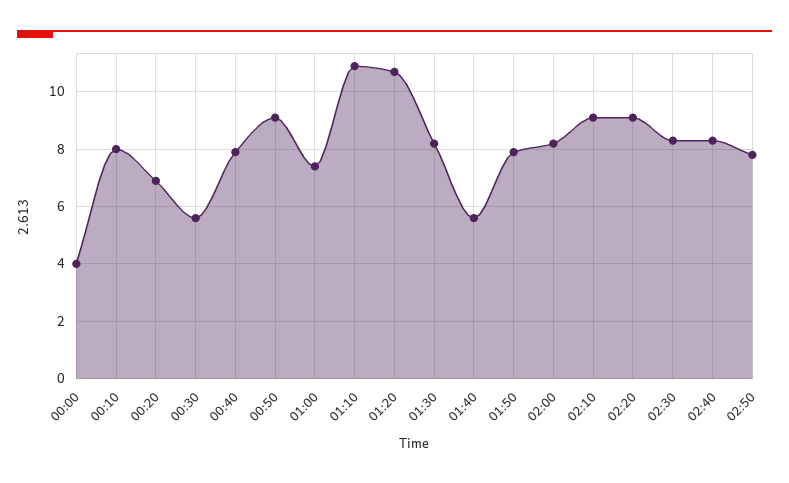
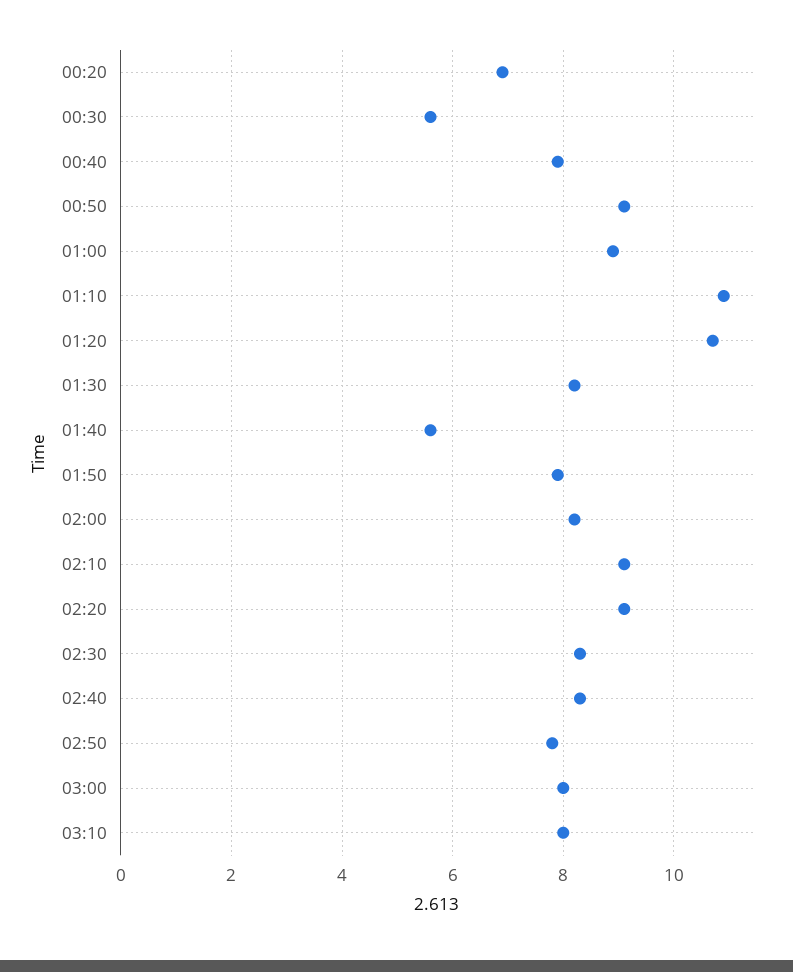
00:00: 4 -> none
00:10: 8 -> none
01:00: 7.5 -> 9
03:00: none -> 8
03:10: none -> 8

